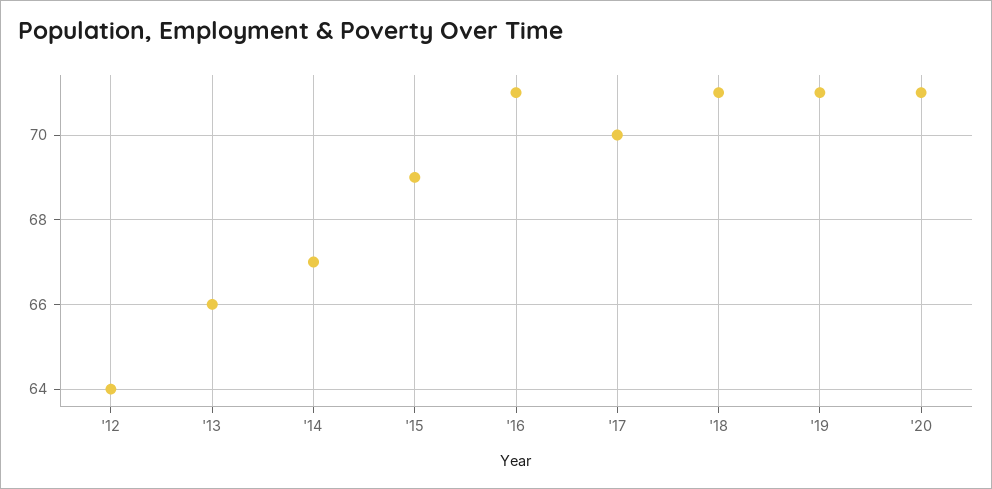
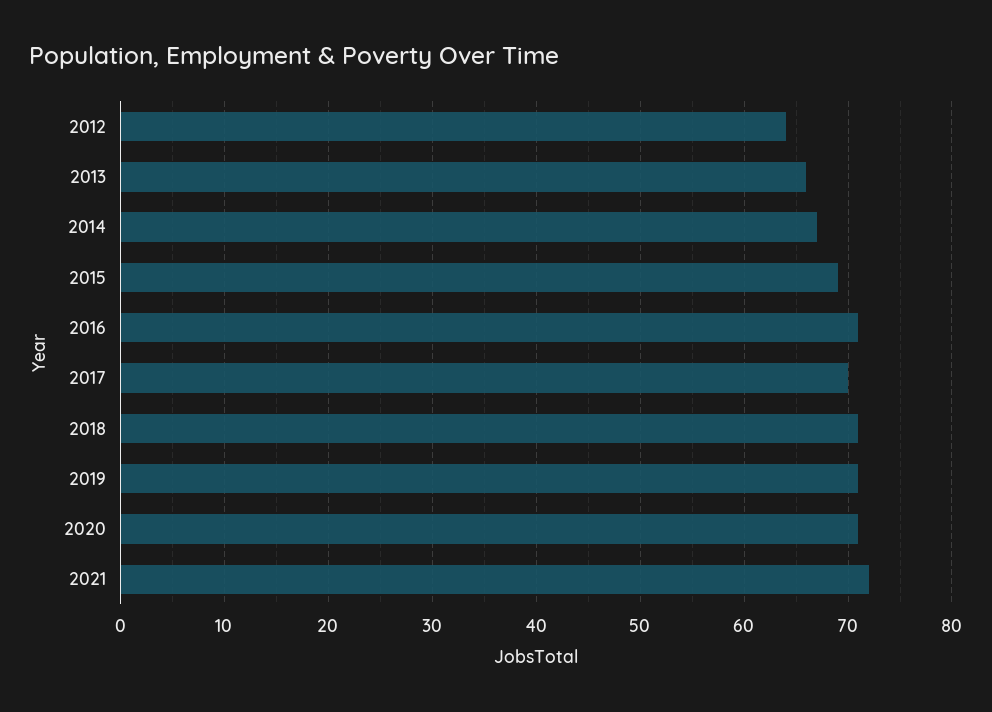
2021: none -> 72

